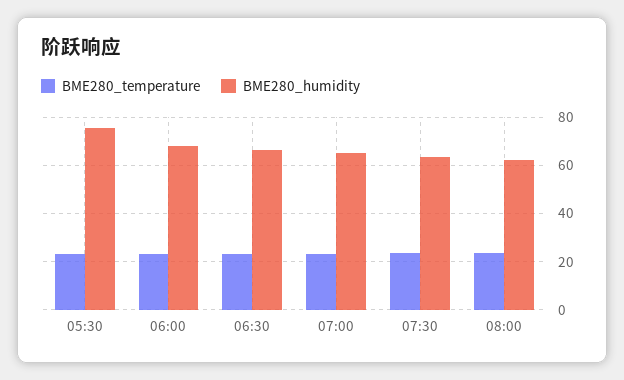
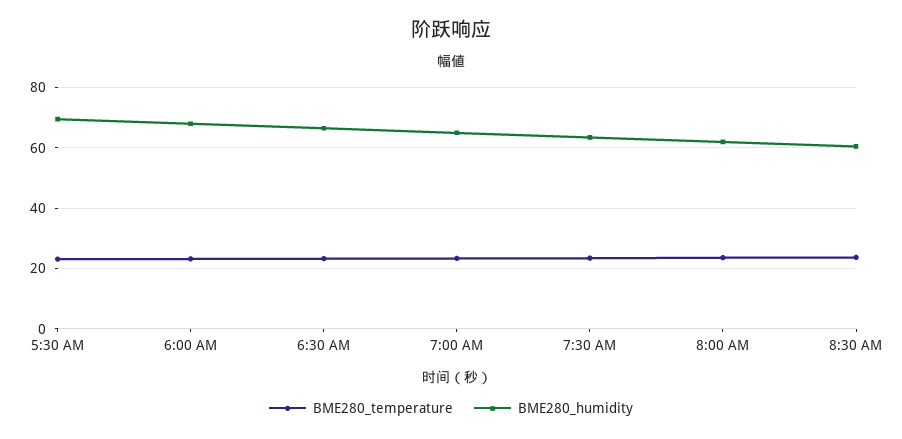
BME280_humidity, 05:30: 75 -> 70
BME280_temperature, 8:30 AM: none -> 24
BME280_humidity, 8:30 AM: none -> 60

